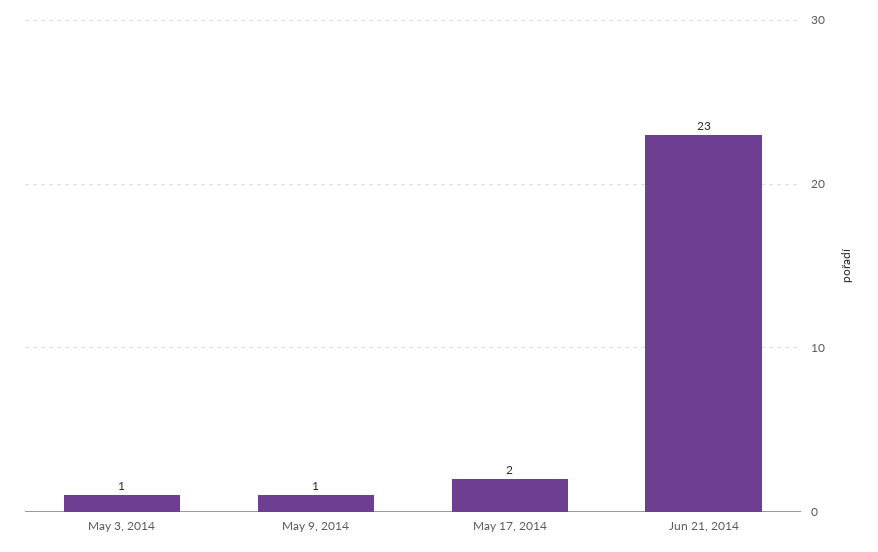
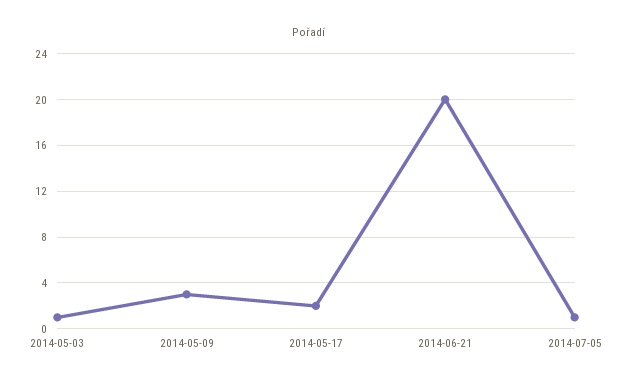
May 9, 2014: 1 -> 3
Jun 21, 2014: 23 -> 20
2014-07-05: none -> 1

